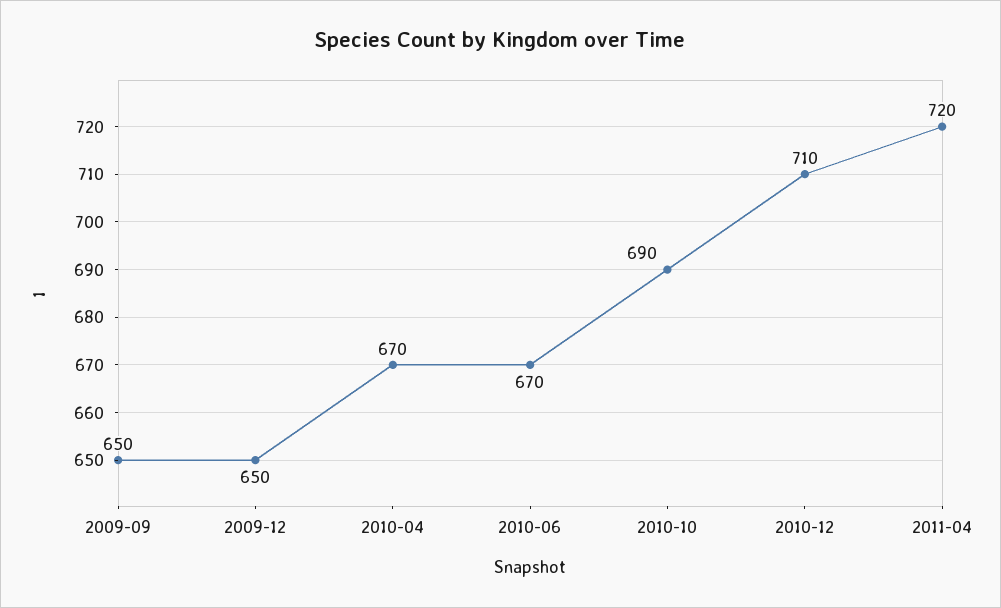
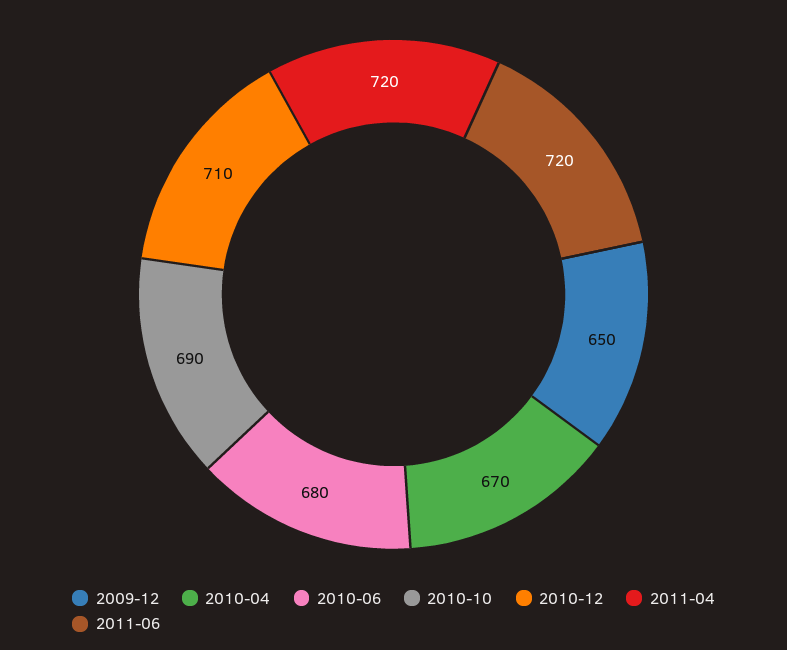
2009-09: 650 -> none
2010-06: 670 -> 680
2011-06: none -> 720

